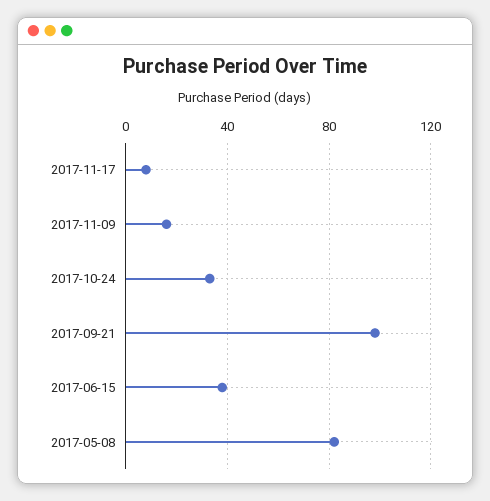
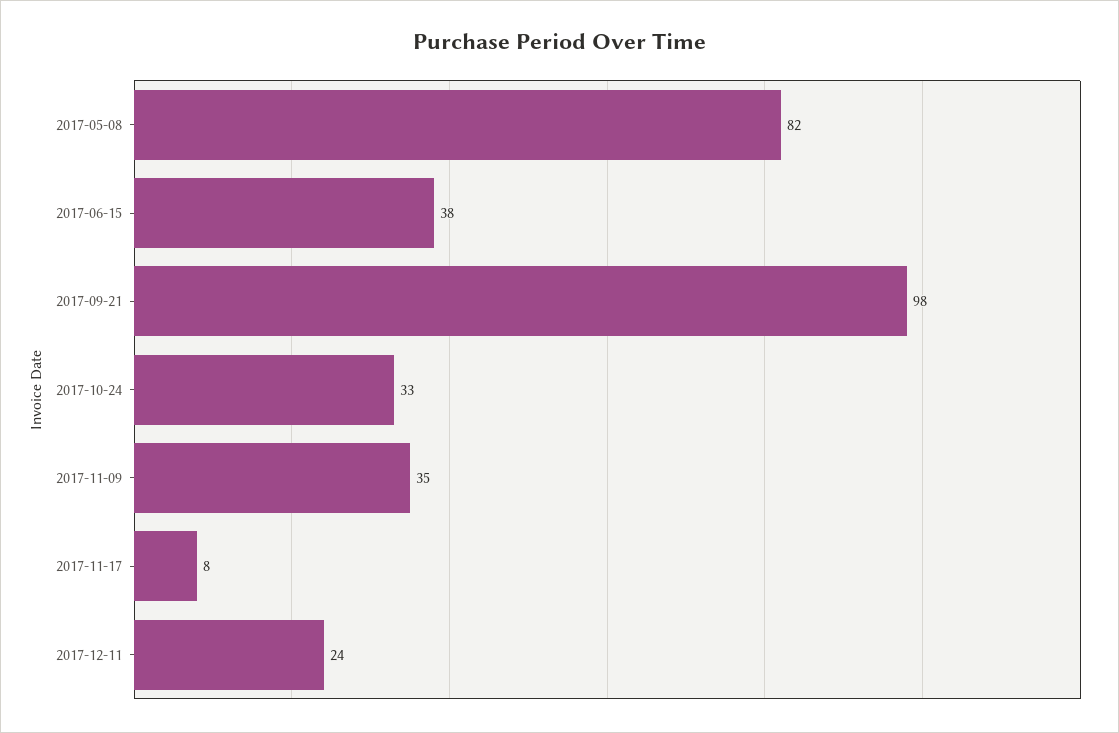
2017-11-09: 15 -> 35
2017-12-11: none -> 24

